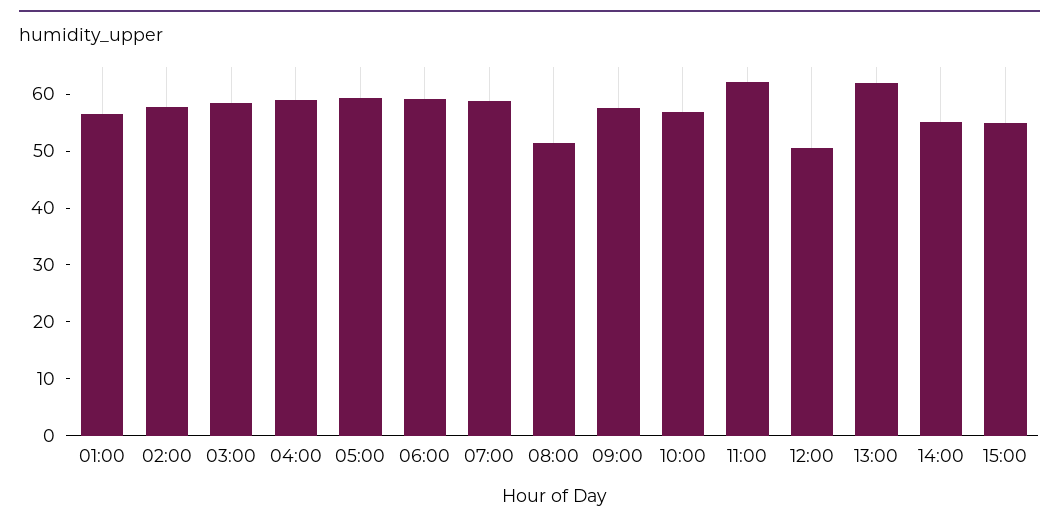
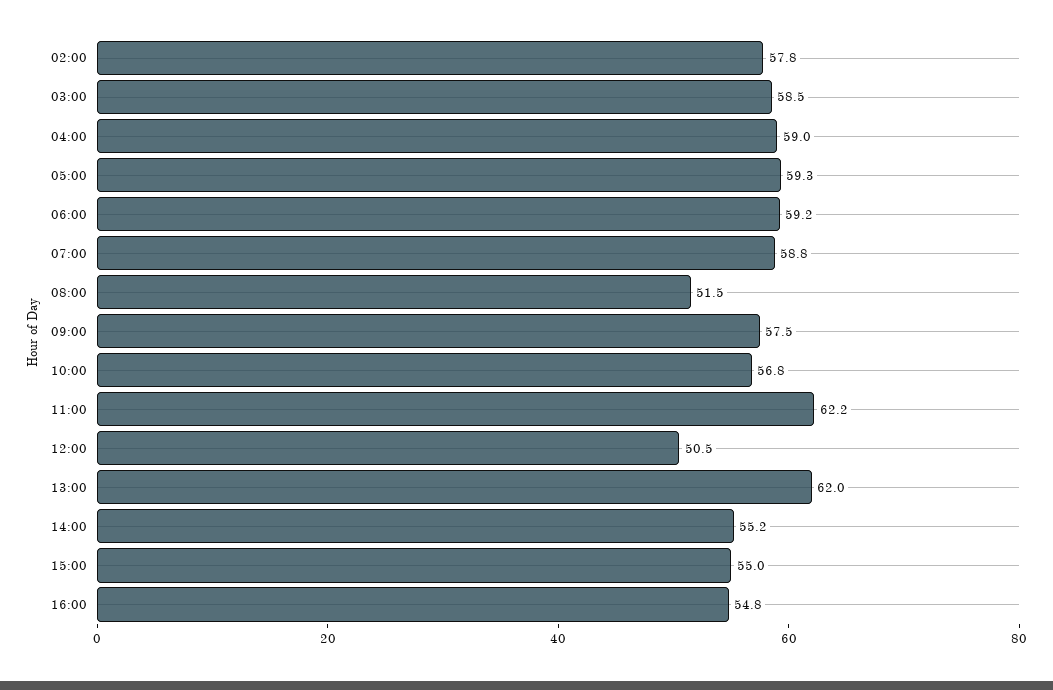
01:00: 56 -> none
16:00: none -> 54.8

